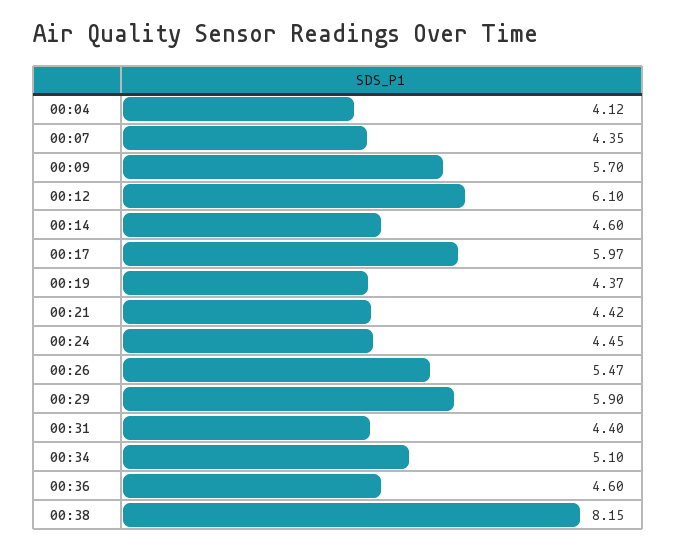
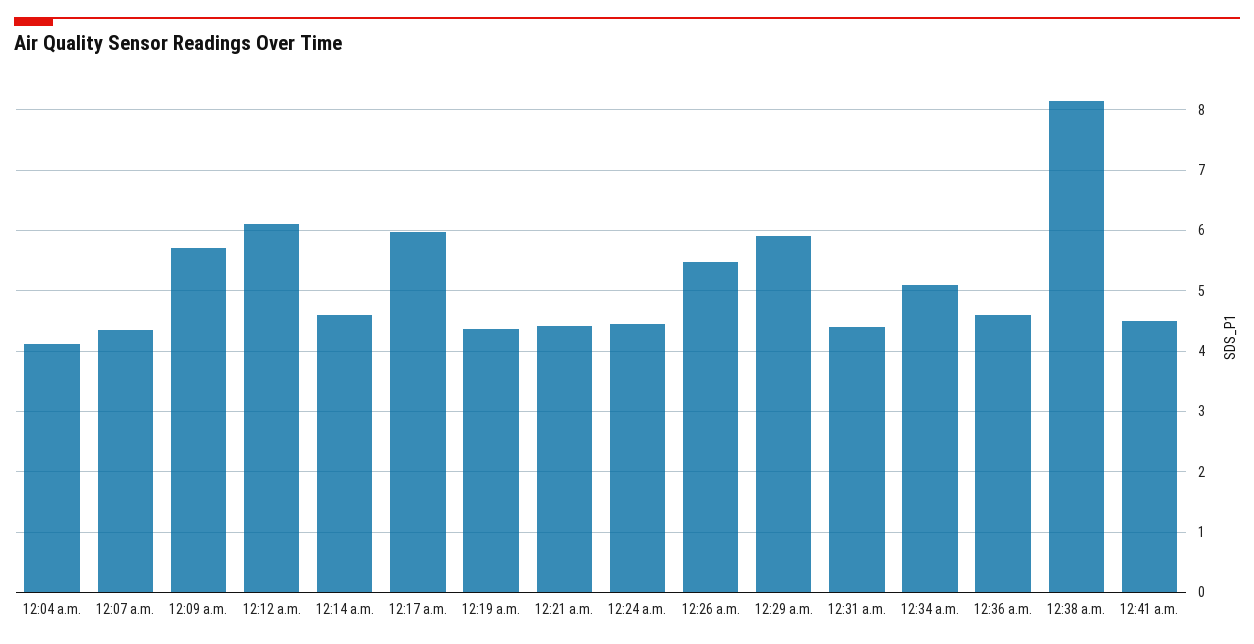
12:41 a.m.: none -> 4.5

